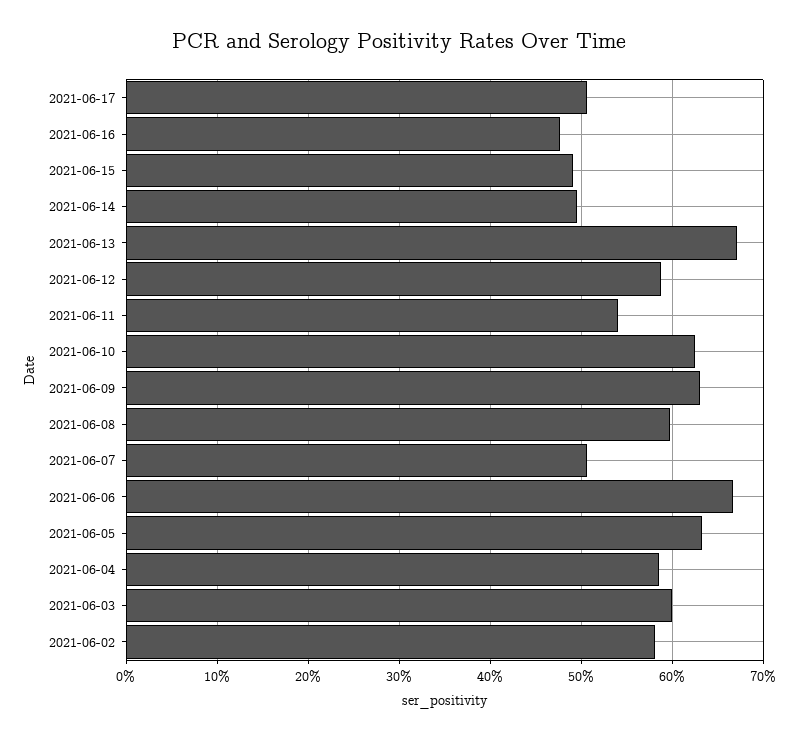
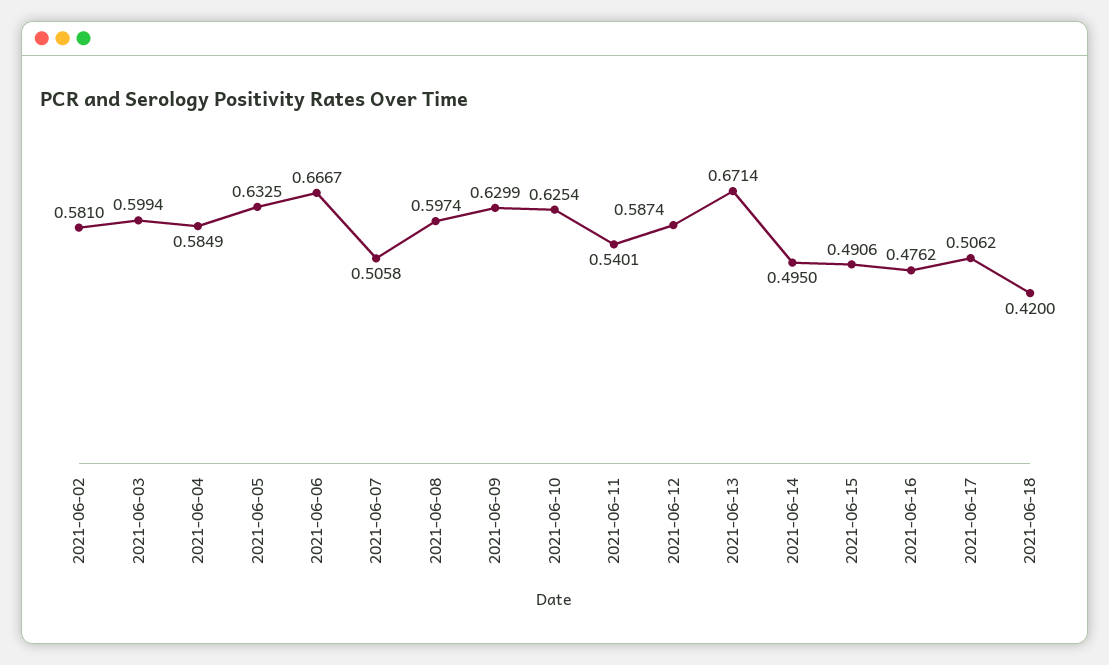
2021-06-18: none -> 0.42

